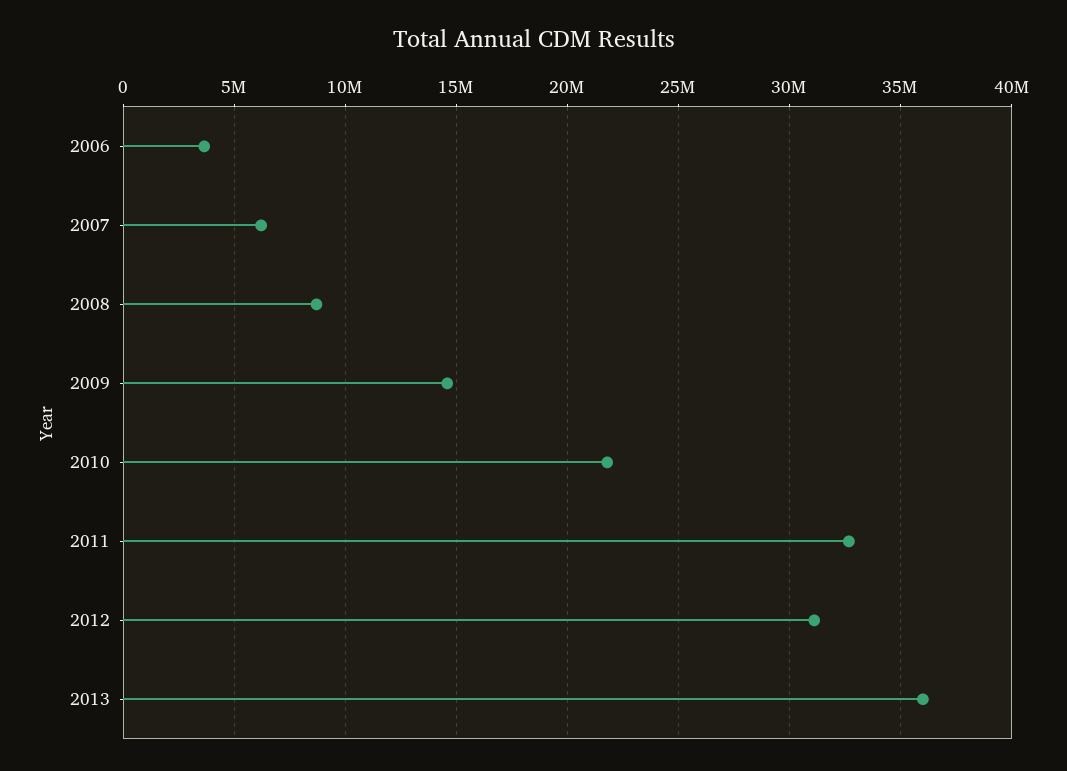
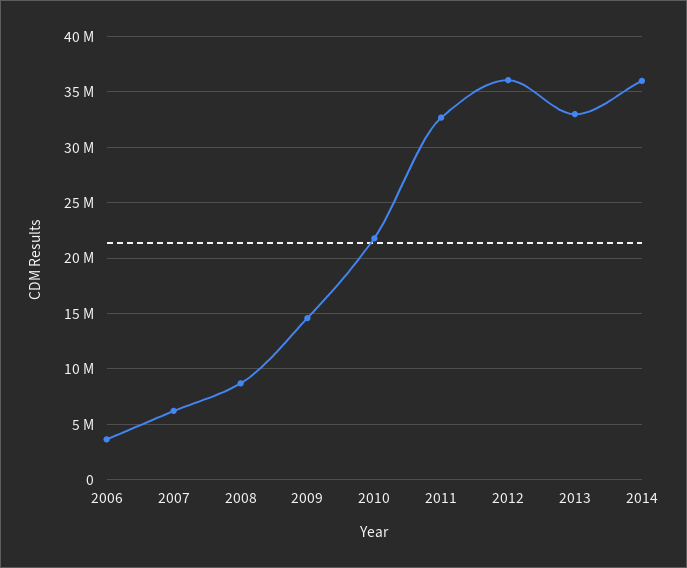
2012: 31000000 -> 36000000
2013: 36000000 -> 33000000
2014: none -> 36000000

